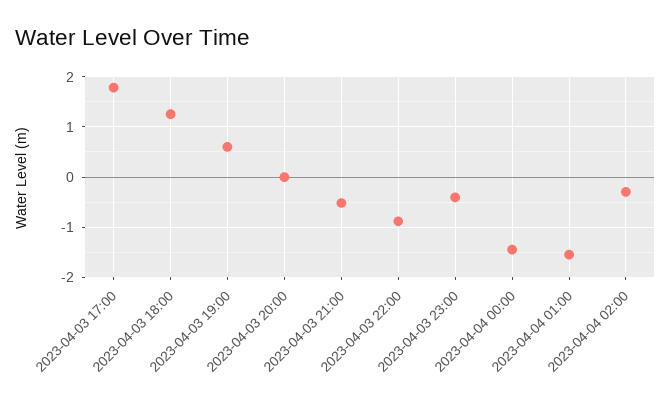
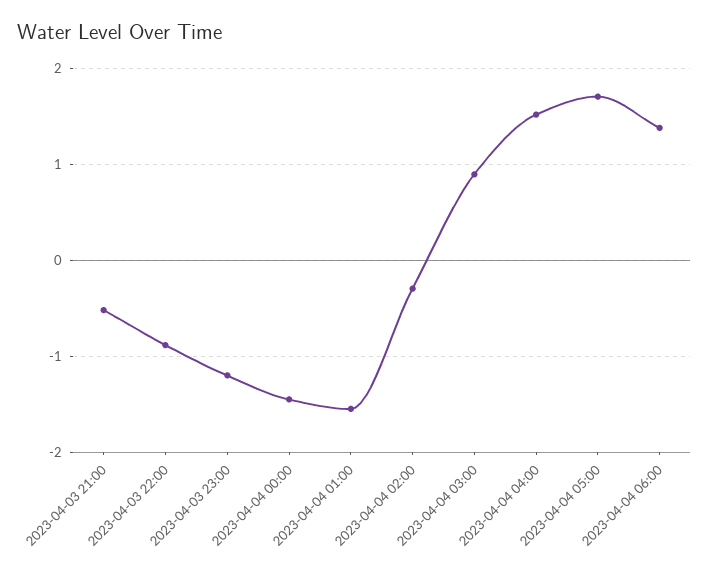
2023-04-03 17:00: 1.8 -> none
2023-04-03 18:00: 1.2 -> none
2023-04-03 19:00: 0.6 -> none
2023-04-03 20:00: 0 -> none
2023-04-03 23:00: -0.4 -> -1.2
2023-04-04 03:00: none -> 0.9
2023-04-04 04:00: none -> 1.5
2023-04-04 05:00: none -> 1.7
2023-04-04 06:00: none -> 1.4

